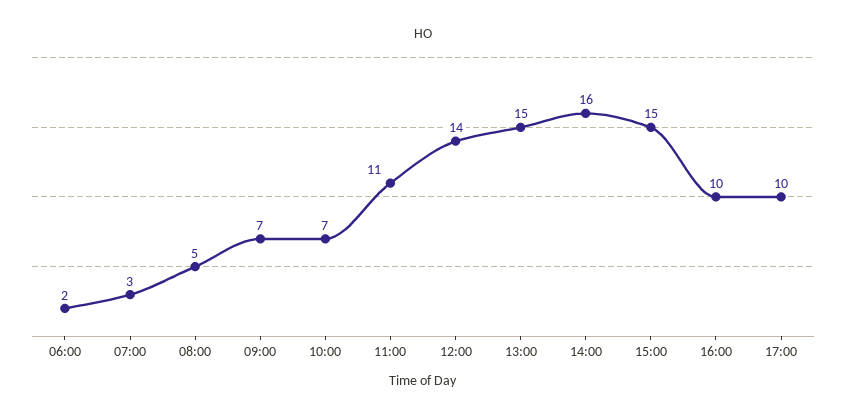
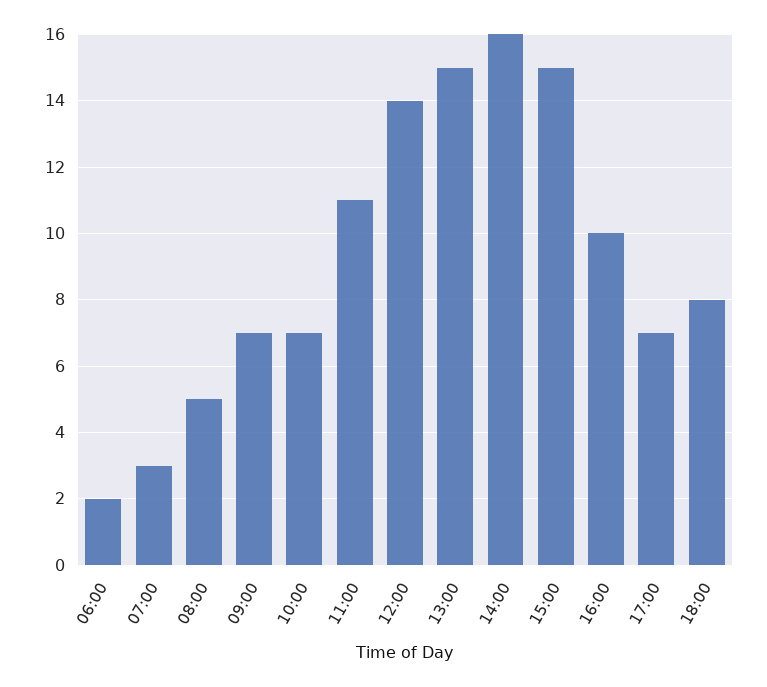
17:00: 10 -> 7
18:00: none -> 8

